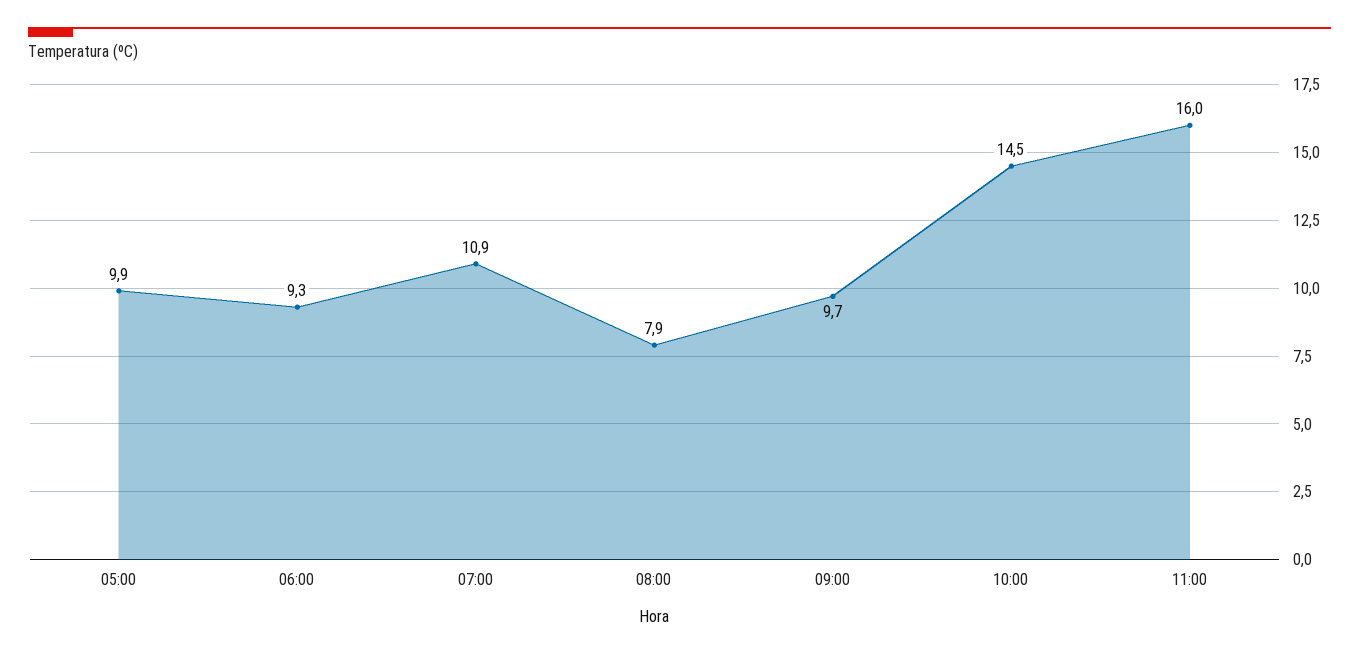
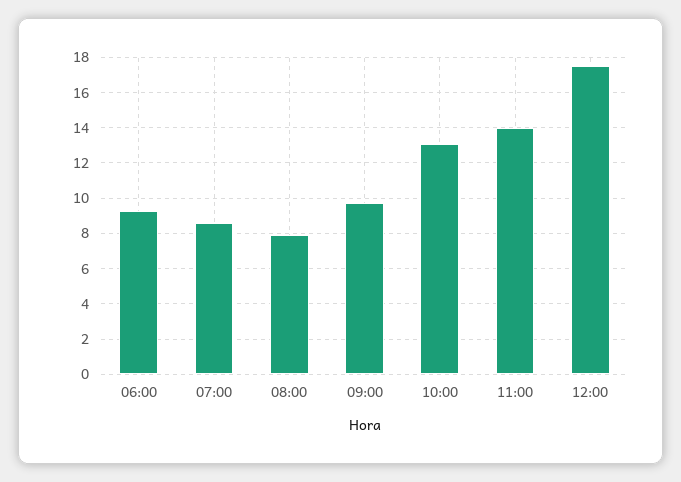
05:00: 9.9 -> none
07:00: 10.9 -> 8.5
10:00: 14.5 -> 13
11:00: 16 -> 14
12:00: none -> 17.5

